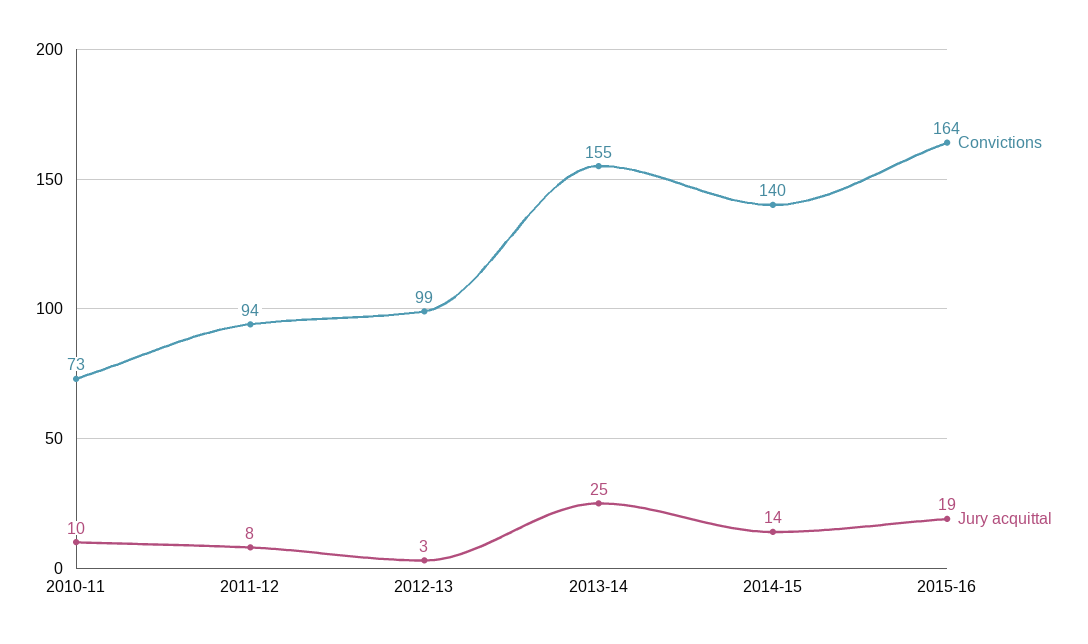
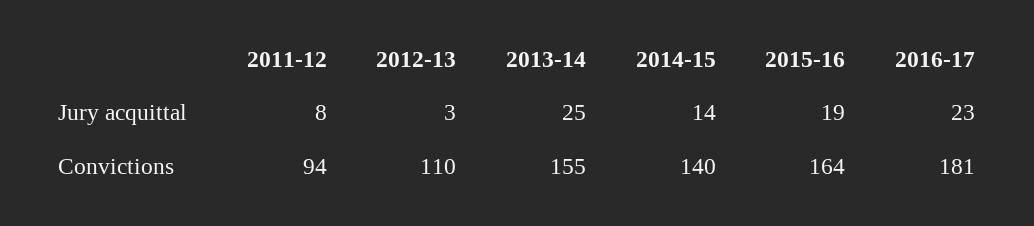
Convictions, 2010-11: 73 -> none
Jury acquittal, 2010-11: 10 -> none
Convictions, 2012-13: 99 -> 110
Jury acquittal, 2016-17: none -> 23
Convictions, 2016-17: none -> 181

